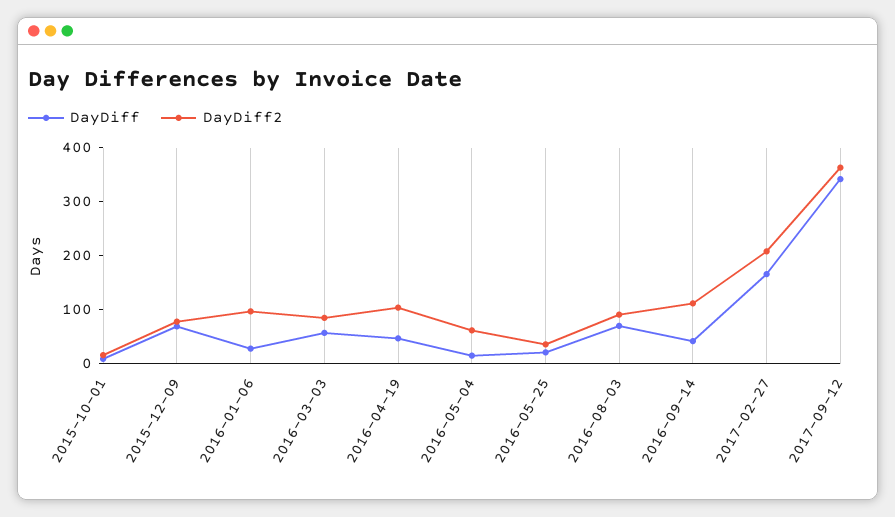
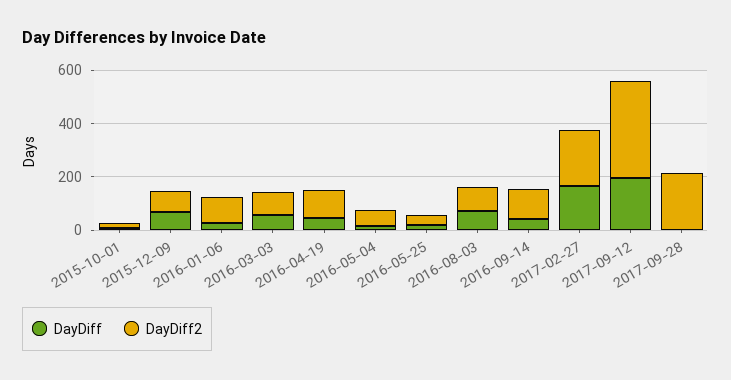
DayDiff, 2017-09-12: 340 -> 200
DayDiff, 2017-09-28: none -> 0
DayDiff2, 2017-09-28: none -> 200

